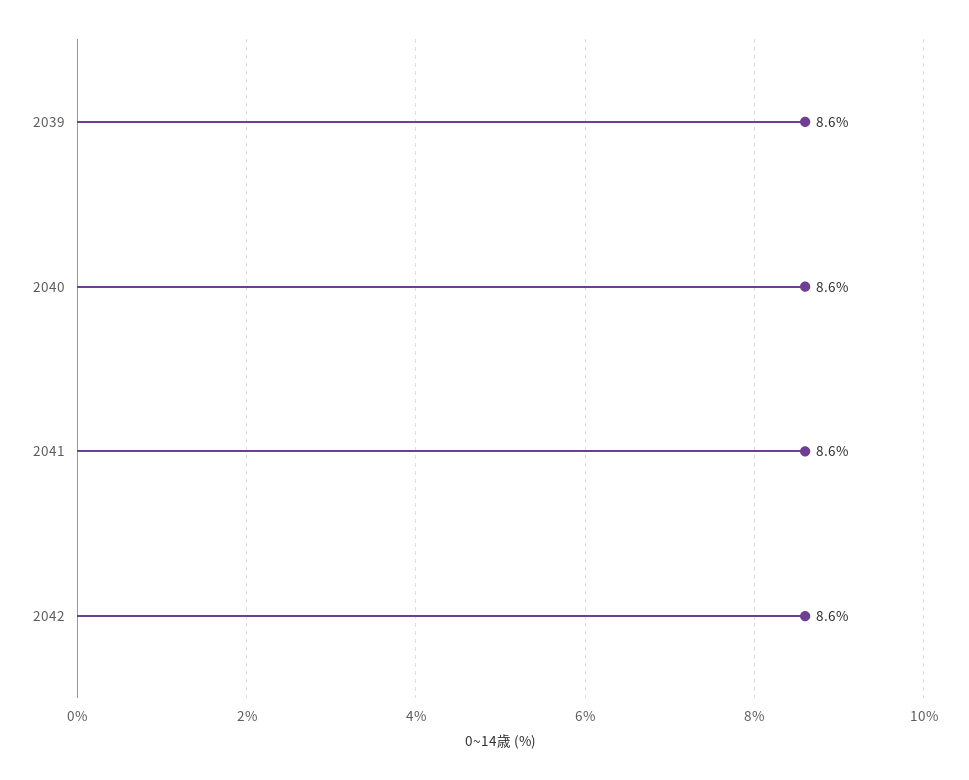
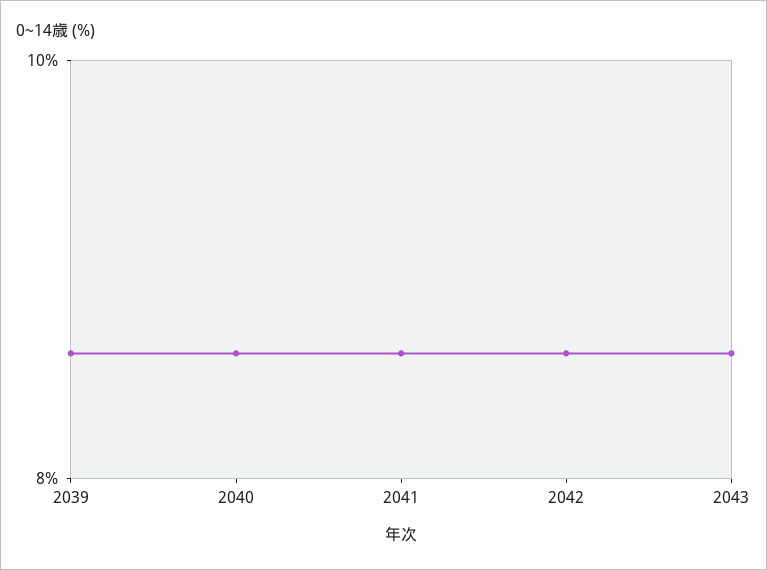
2043: none -> 8.5

